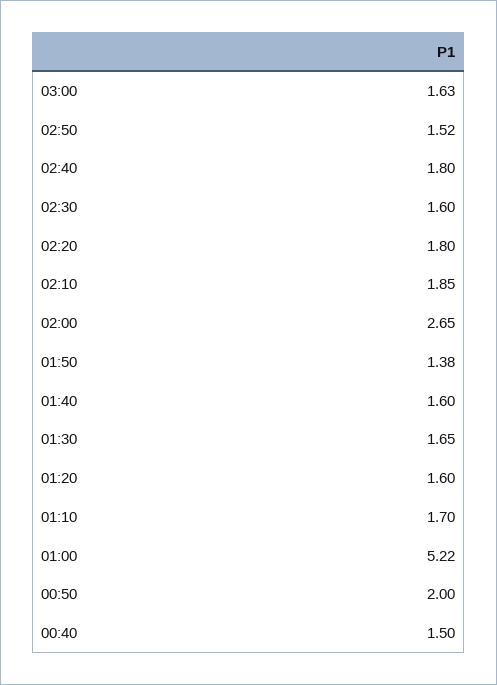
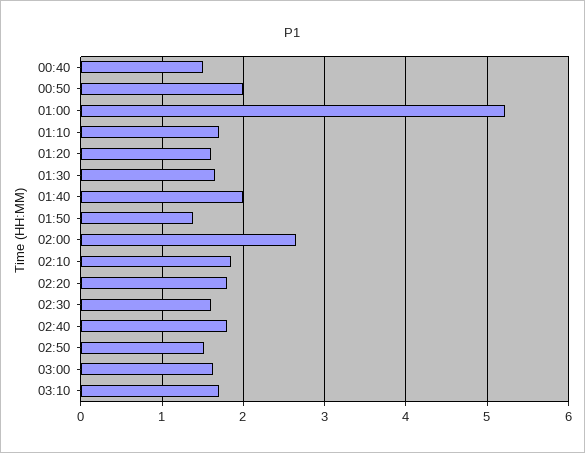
01:40: 1.6 -> 2
03:10: none -> 1.7

